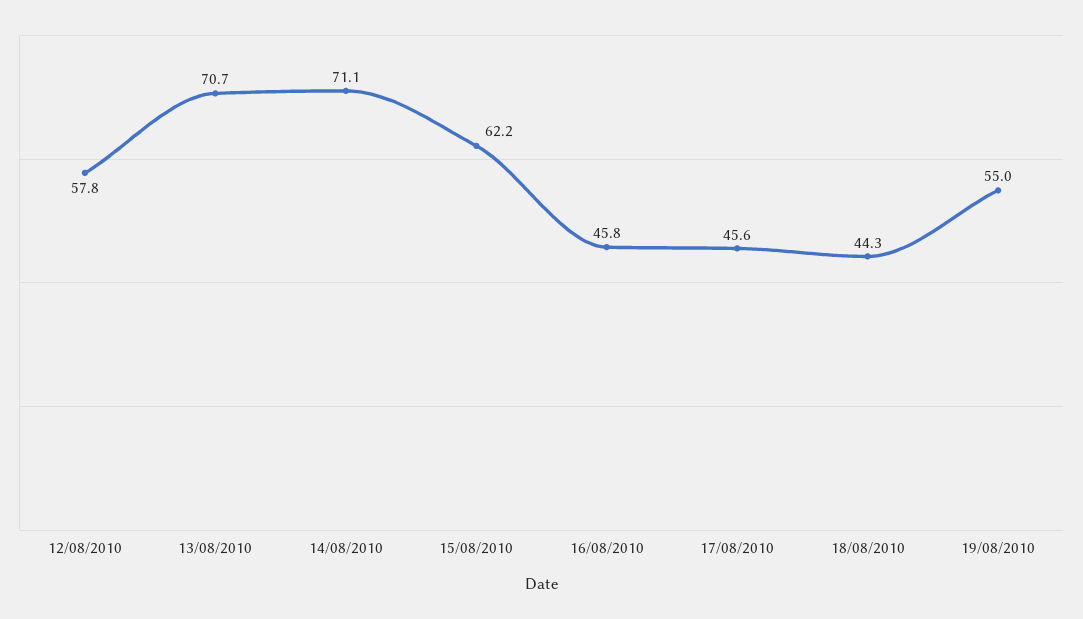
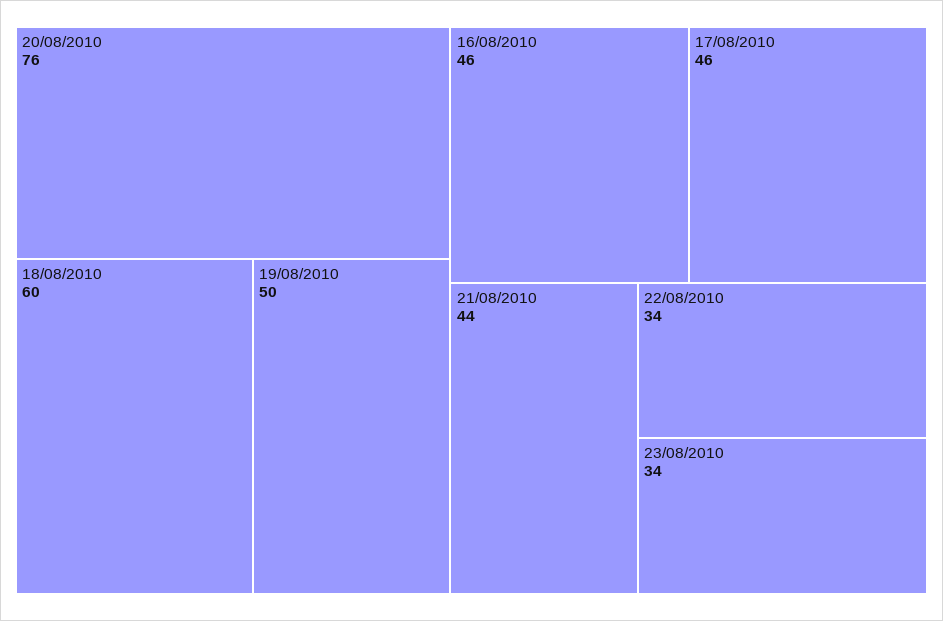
12/08/2010: 57.8 -> none
13/08/2010: 70.7 -> none
14/08/2010: 71.1 -> none
15/08/2010: 62.2 -> none
18/08/2010: 44.3 -> 60
19/08/2010: 55 -> 50
20/08/2010: none -> 76
21/08/2010: none -> 44
22/08/2010: none -> 34
23/08/2010: none -> 34

